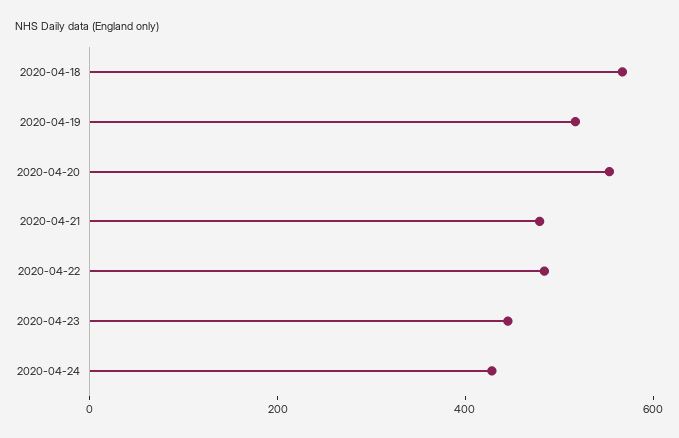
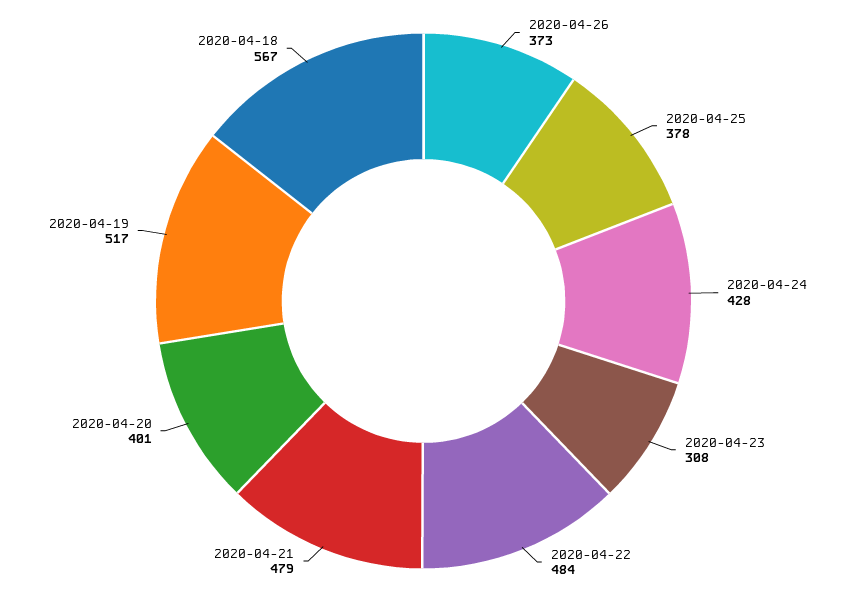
2020-04-20: 550 -> 401
2020-04-23: 450 -> 308
2020-04-26: none -> 373
2020-04-25: none -> 378

